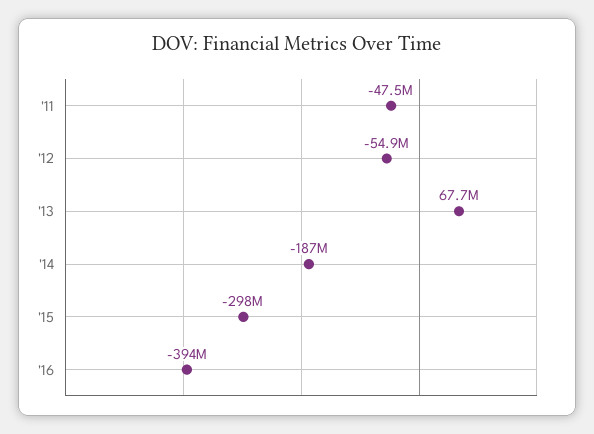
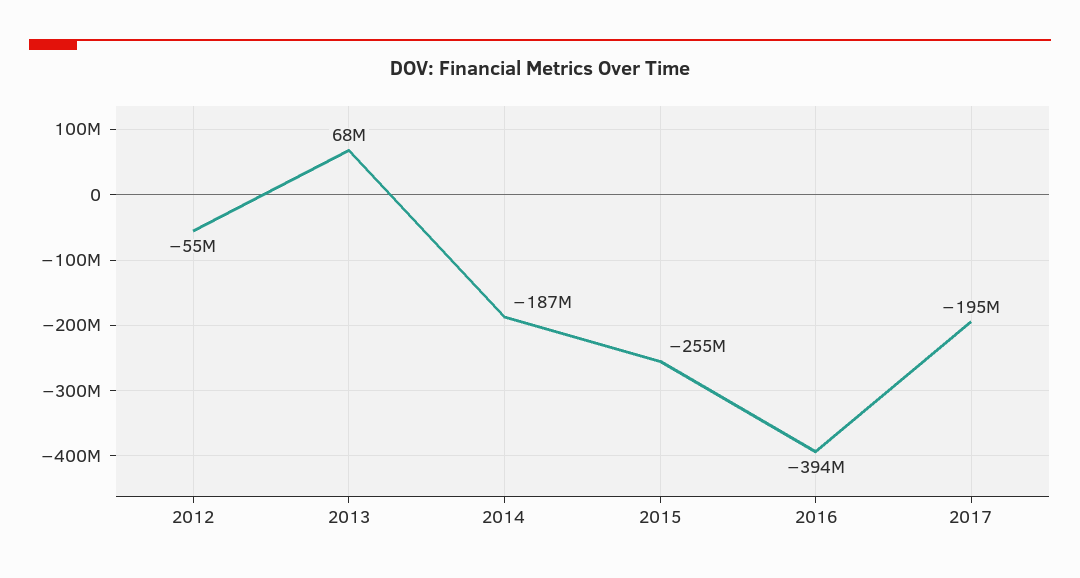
'11: -47500000 -> none
'15: -298000000 -> -255000000
2017: none -> -195000000

